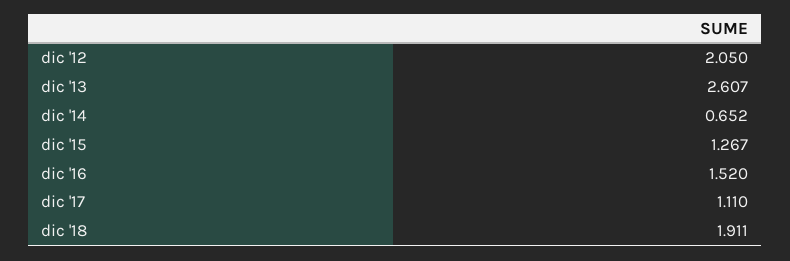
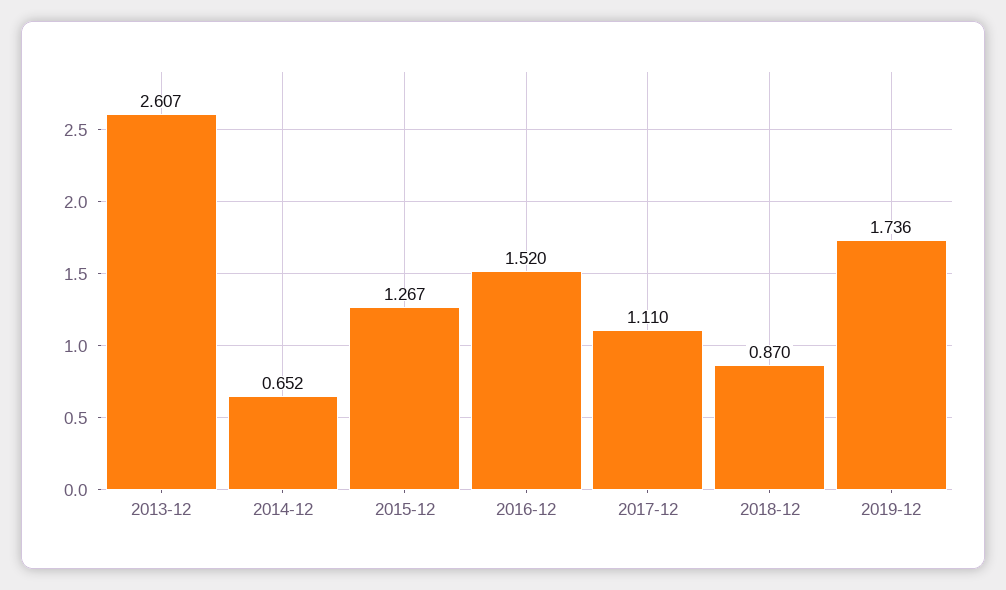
dic '12: 2.05 -> none
dic '18: 1.911 -> 0.87
2019-12: none -> 1.736

